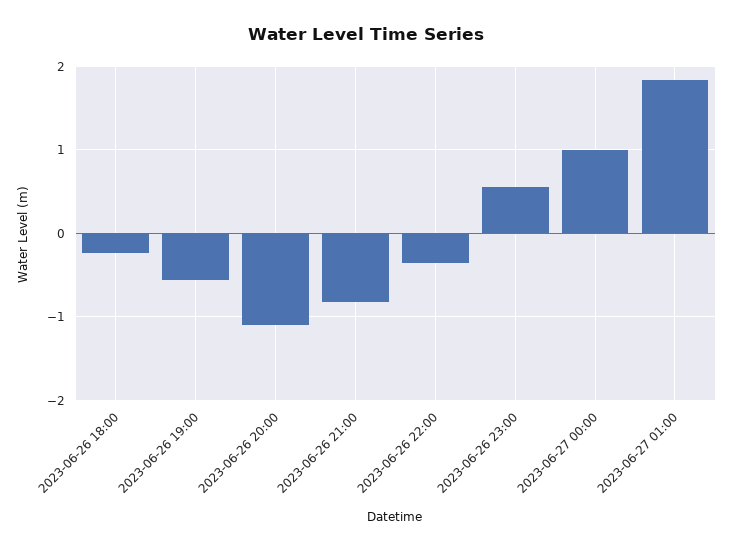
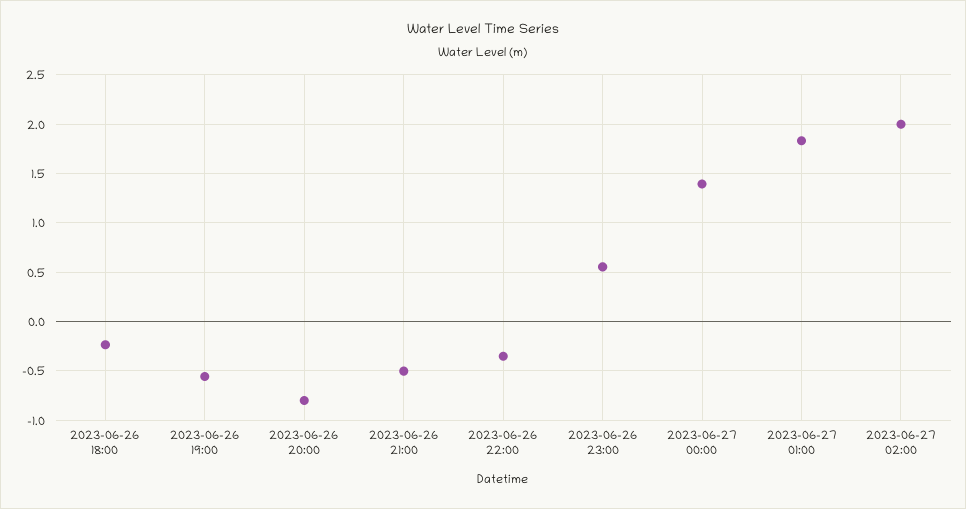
2023-06-26 20:00: -1.1 -> -0.8
2023-06-26 21:00: -0.8 -> -0.5
2023-06-27 00:00: 1 -> 1.4
2023-06-27 02:00: none -> 2

